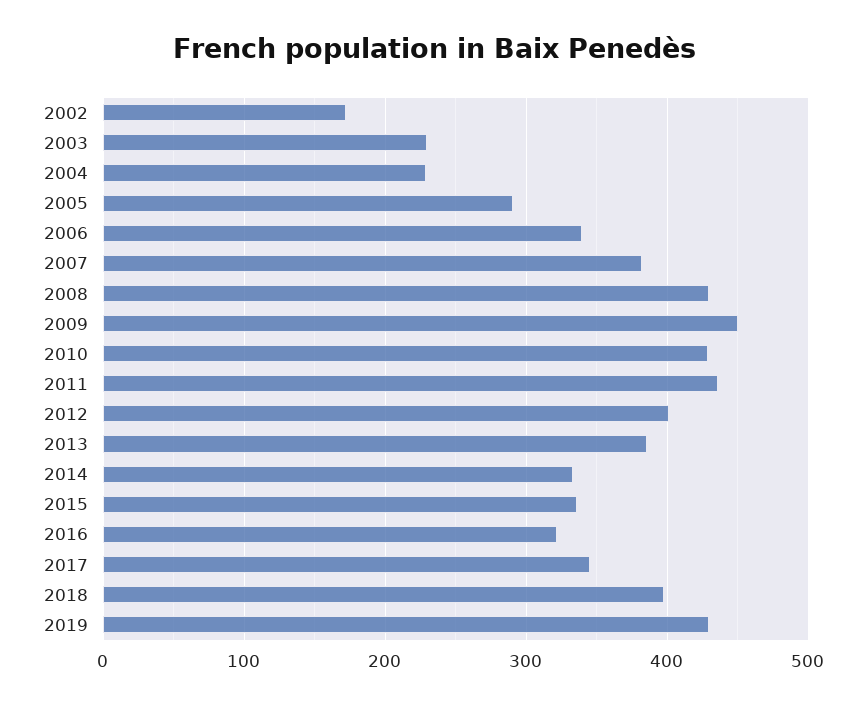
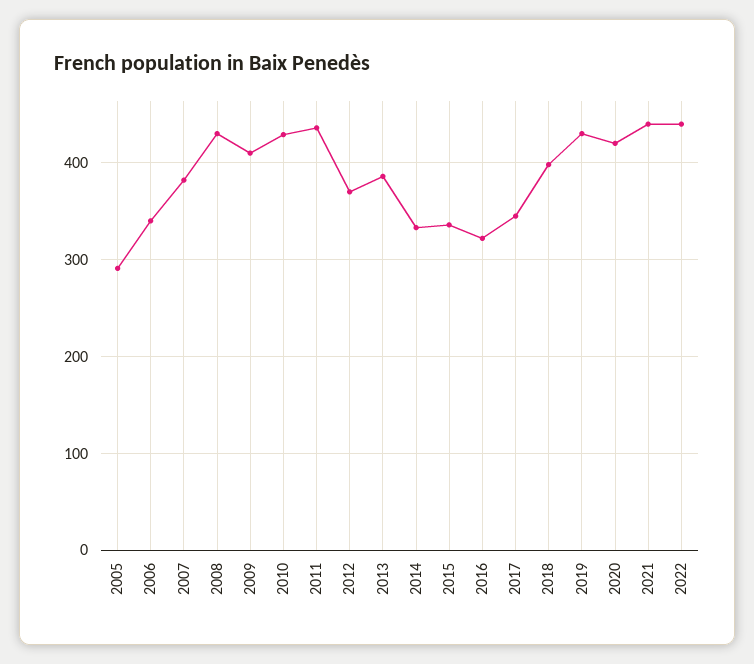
2002: 170 -> none
2003: 230 -> none
2004: 230 -> none
2009: 450 -> 410
2012: 400 -> 370
2020: none -> 420
2021: none -> 440
2022: none -> 440

